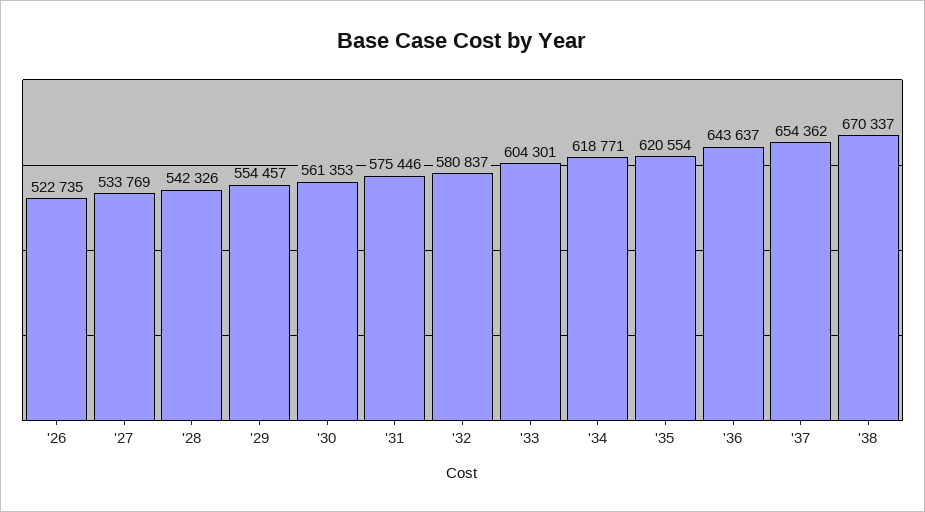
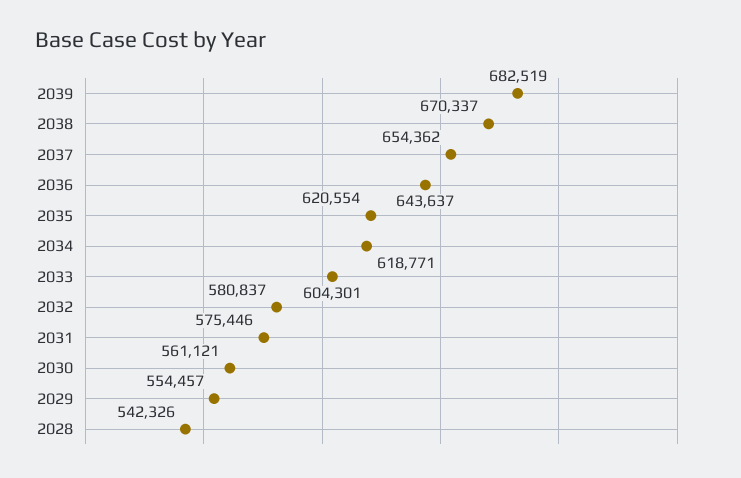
'26: 522735 -> none
'27: 533769 -> none
'30: 561353 -> 561121
2039: none -> 682519

